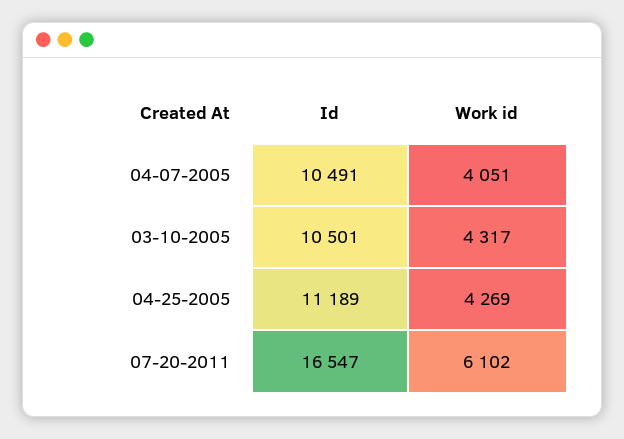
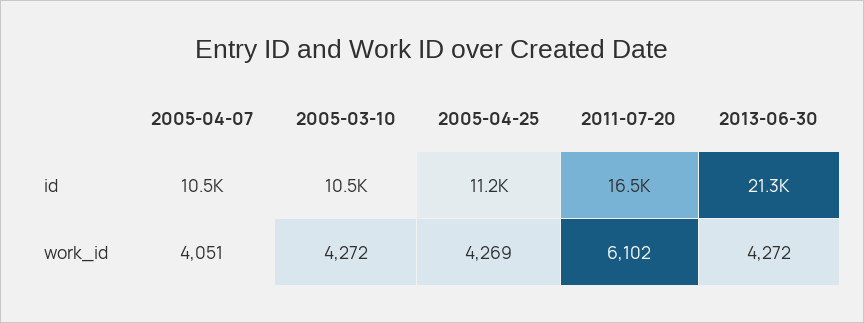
Work id, 03-10-2005: 4317 -> 4272
Id, 2013-06-30: none -> 21300
Work id, 2013-06-30: none -> 4272

